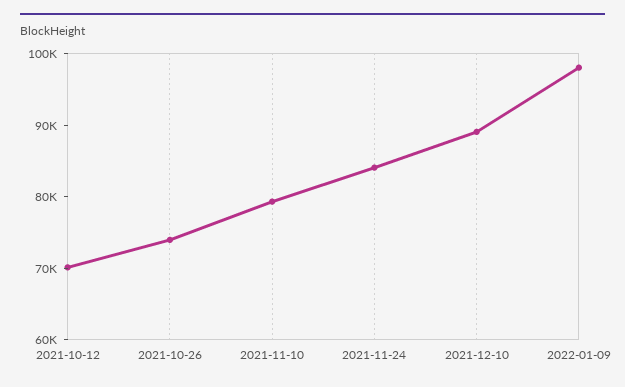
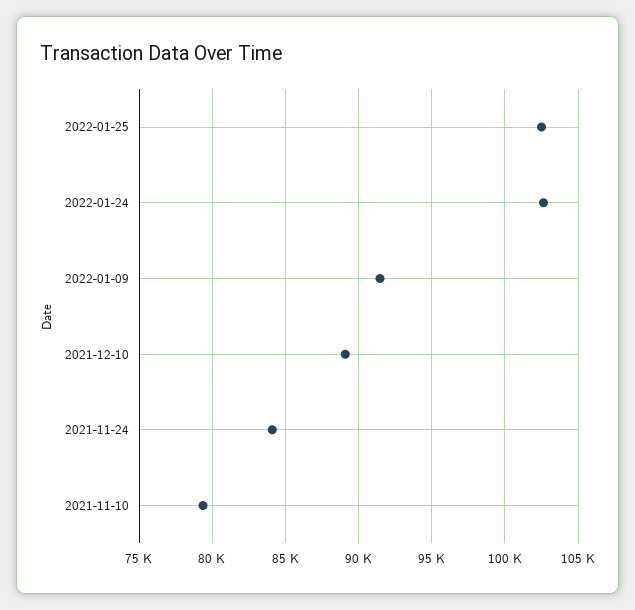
2021-10-12: 70000 -> none
2021-10-26: 74000 -> none
2022-01-09: 98000 -> 91500
2022-01-25: none -> 102500
2022-01-24: none -> 102500

